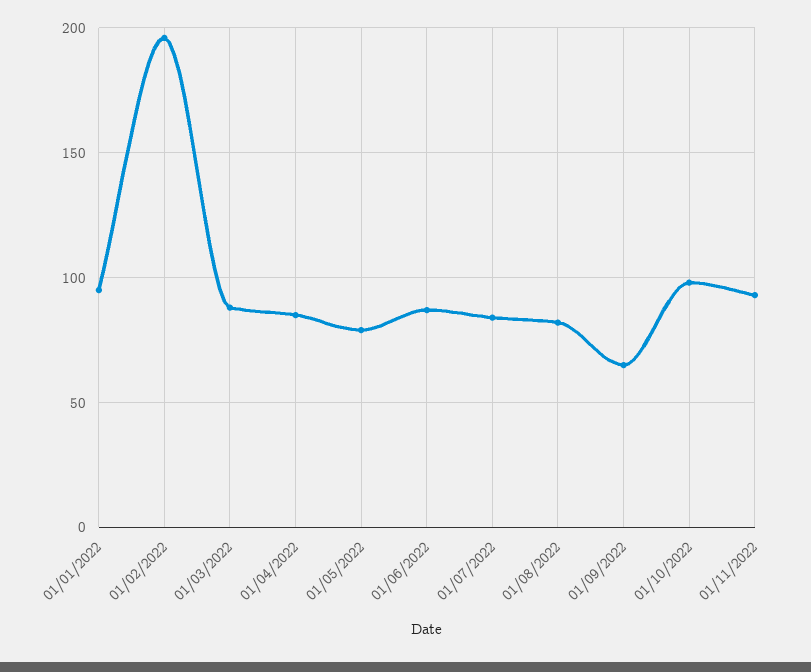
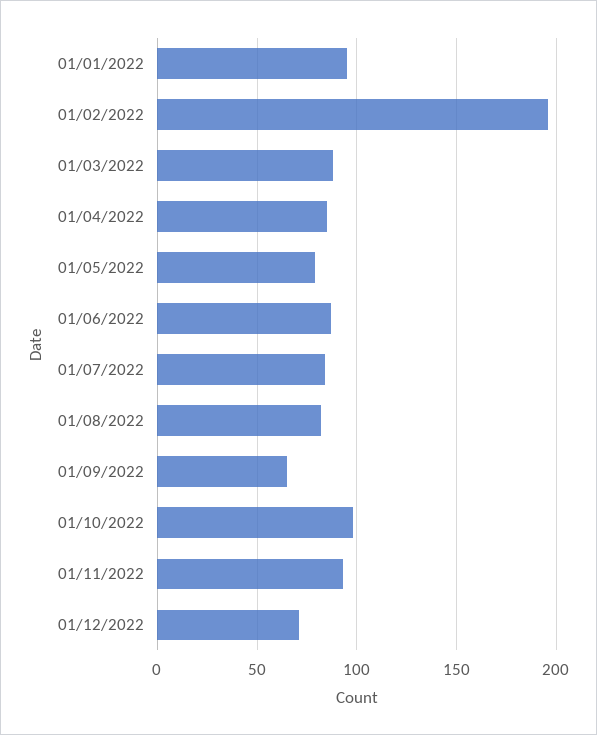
01/12/2022: none -> 70

